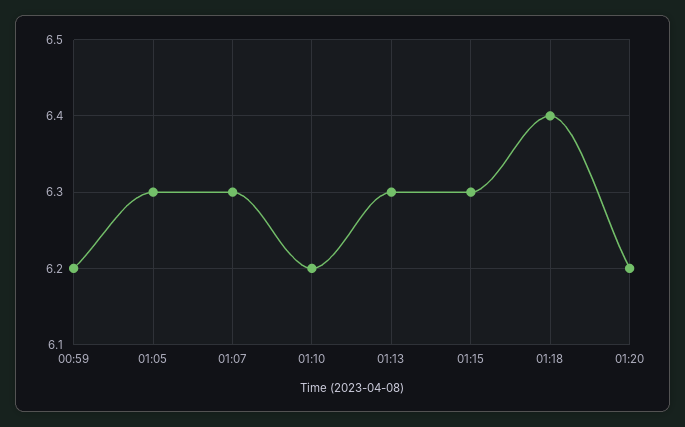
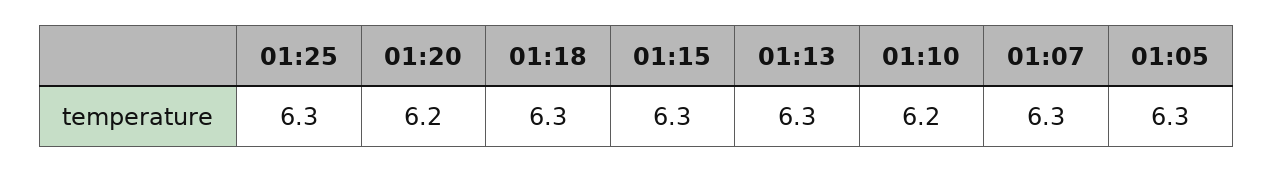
00:59: 6.2 -> none
01:18: 6.4 -> 6.3
01:25: none -> 6.3

